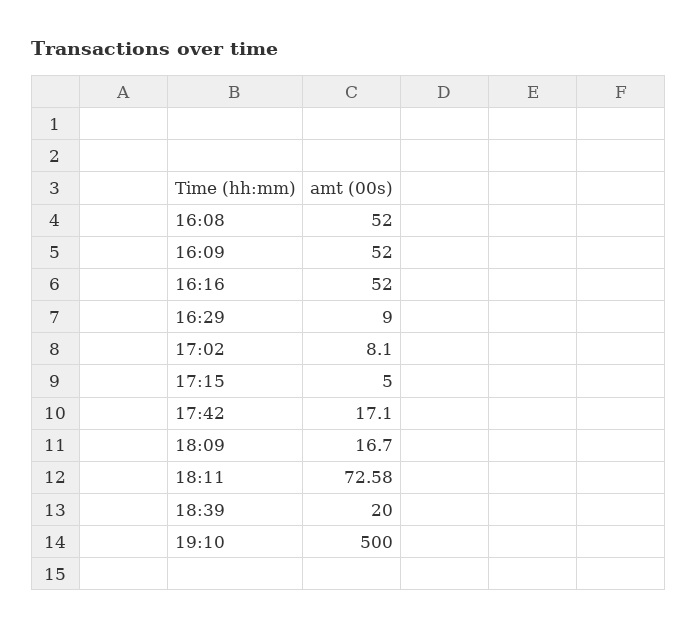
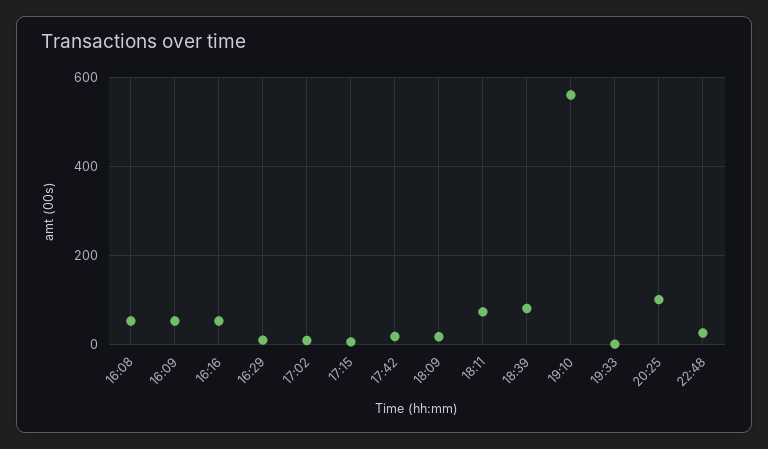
18:39: 20 -> 80
19:10: 500 -> 560
19:33: none -> 0
20:25: none -> 100
22:48: none -> 20

